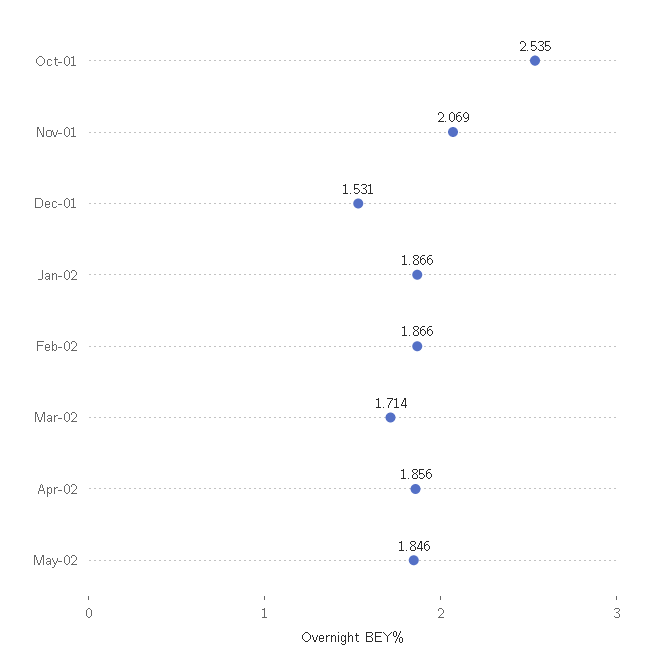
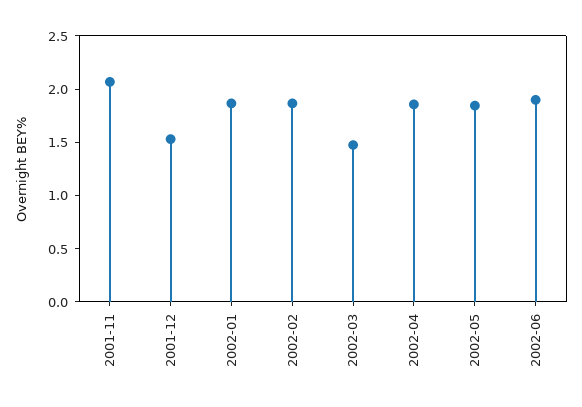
Oct-01: 2.535 -> none
Mar-02: 1.714 -> 1.5
2002-06: none -> 1.9

